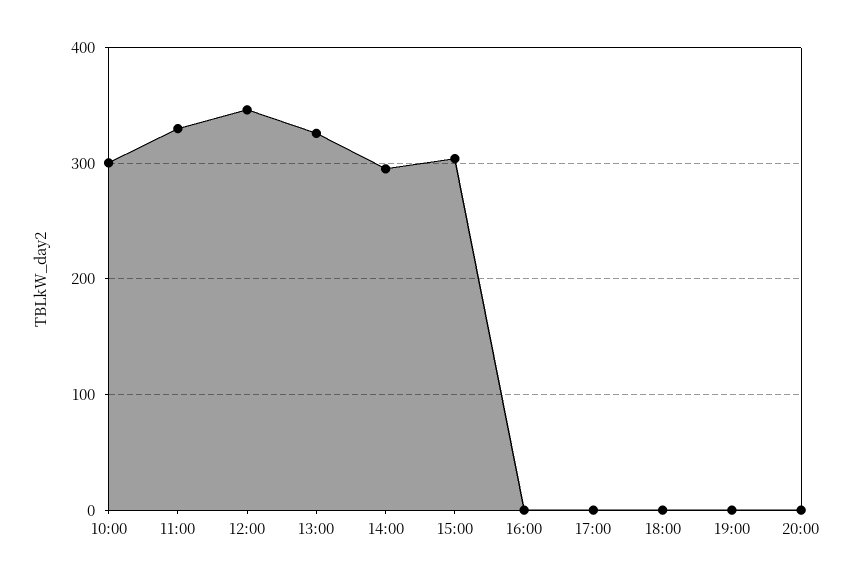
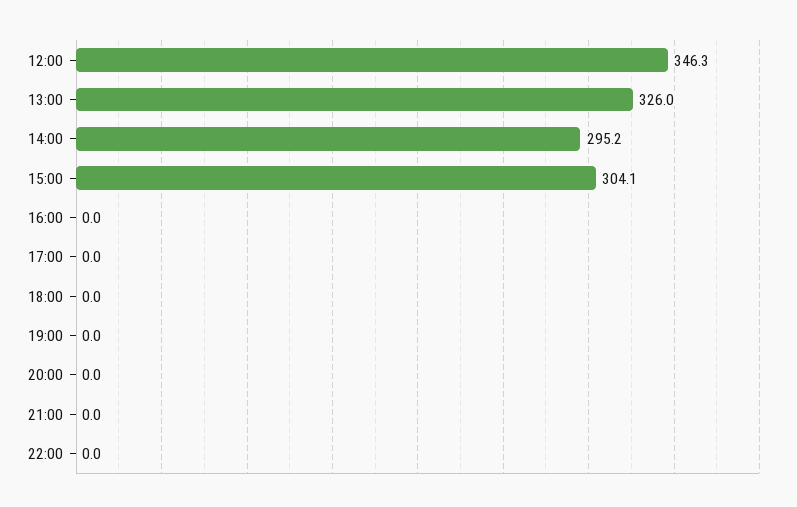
10:00: 300 -> none
11:00: 330 -> none
21:00: none -> 0
22:00: none -> 0

